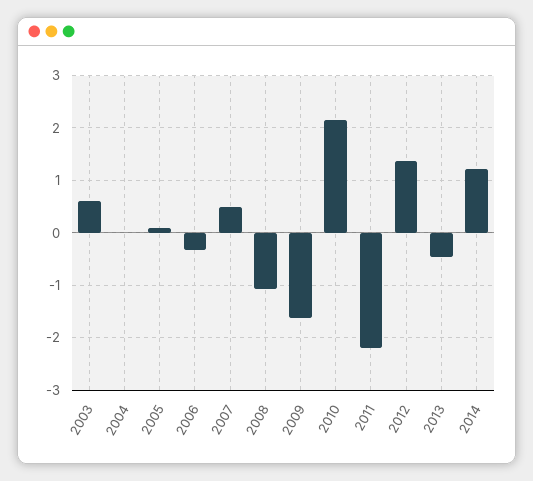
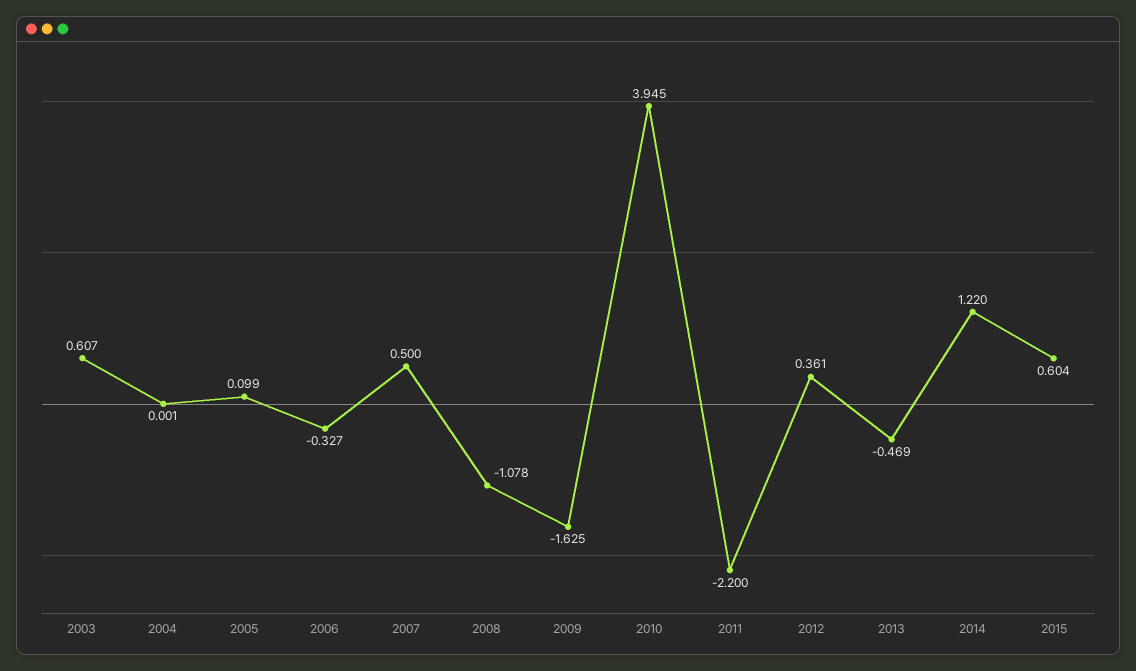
2010: 2.2 -> 3.945
2012: 1.4 -> 0.361
2015: none -> 0.604

